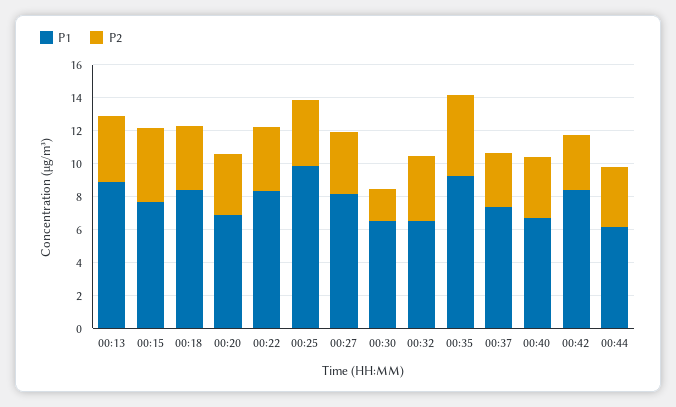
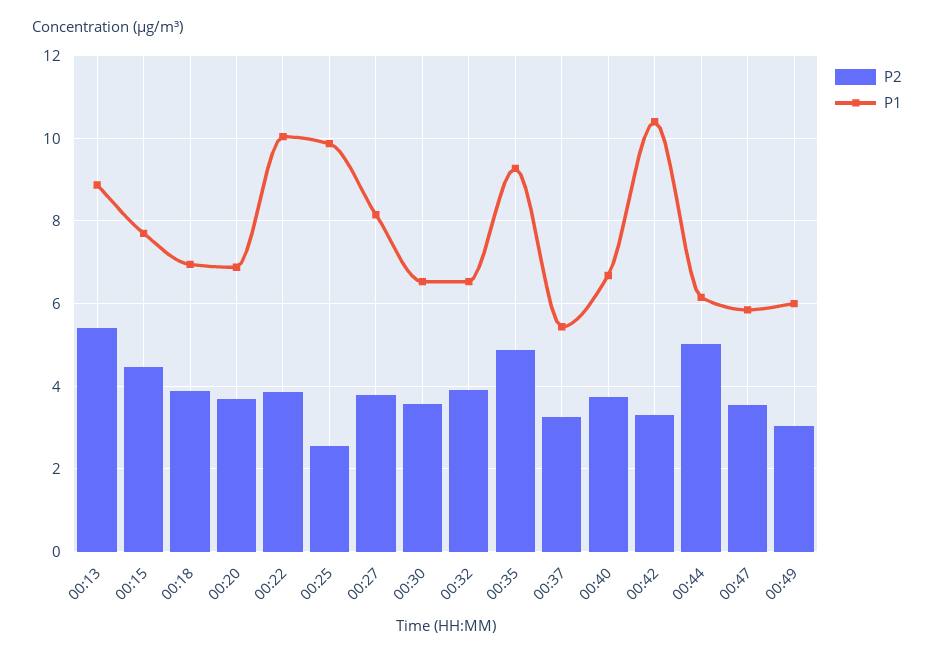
P2, 00:13: 4 -> 5.4
P1, 00:18: 8.5 -> 7
P1, 00:22: 8.5 -> 10
P2, 00:25: 4 -> 2.6
P2, 00:30: 2 -> 3.6
P1, 00:37: 7.5 -> 5.4
P1, 00:42: 8.5 -> 10.4
P2, 00:44: 3.5 -> 5
P2, 00:47: none -> 3.6
P1, 00:47: none -> 5.8
P2, 00:49: none -> 3
P1, 00:49: none -> 6

